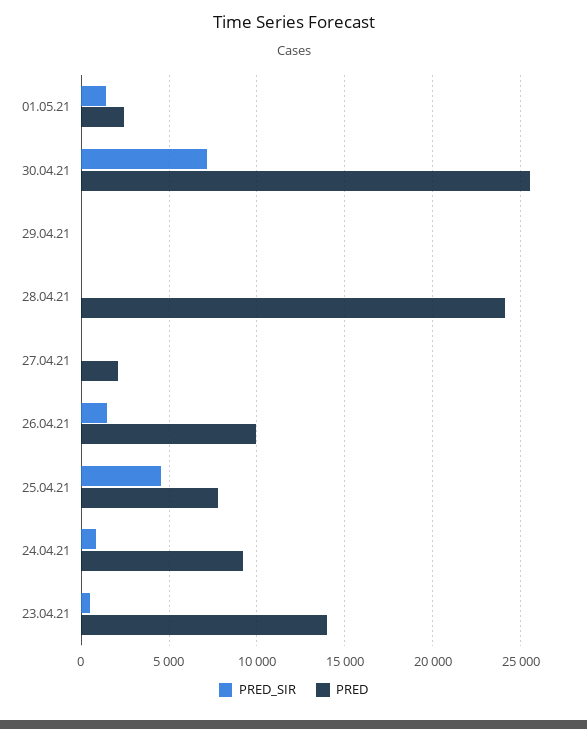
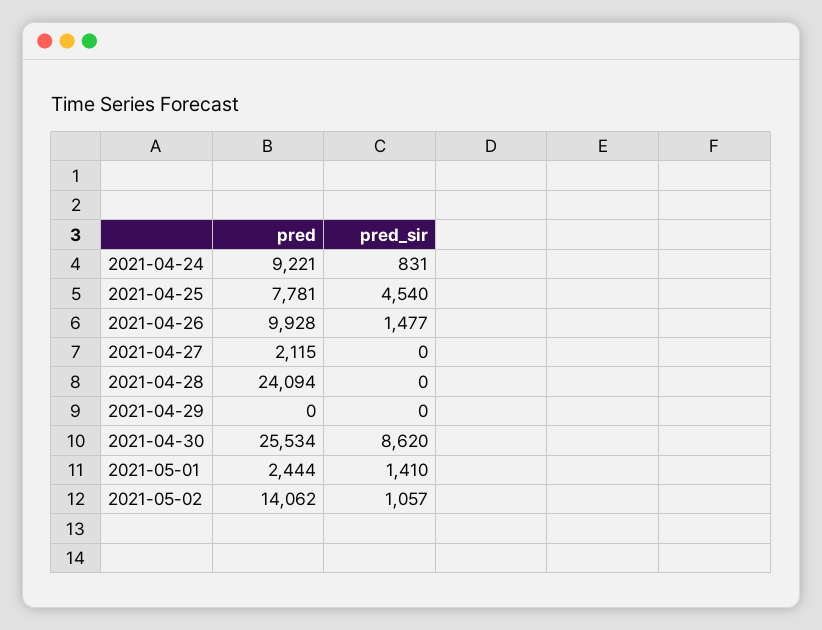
PRED_SIR, 30.04.21: 7000 -> 8620
PRED_SIR, 23.04.21: 500 -> none
PRED, 23.04.21: 14000 -> none
PRED, 2021-05-02: none -> 14062
PRED_SIR, 2021-05-02: none -> 1057

